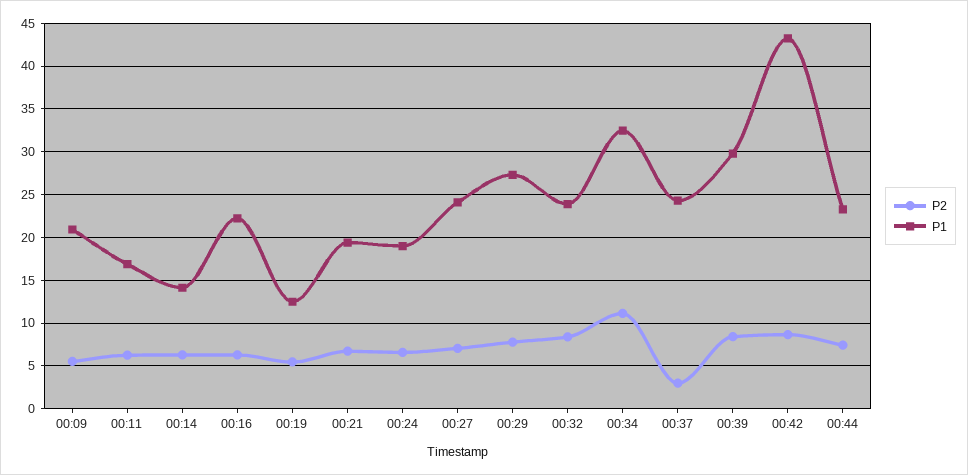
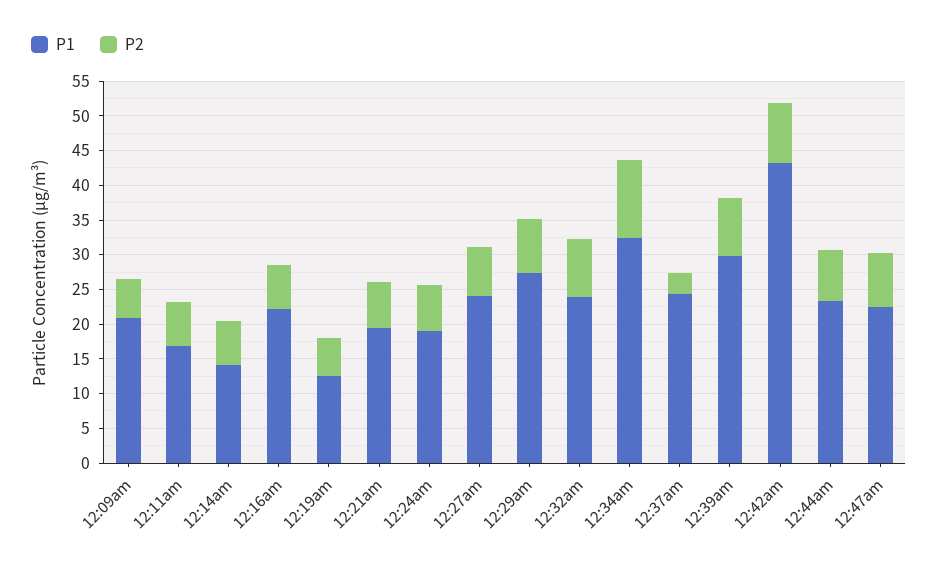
P1, 12:47am: none -> 22.5
P2, 12:47am: none -> 7.5

